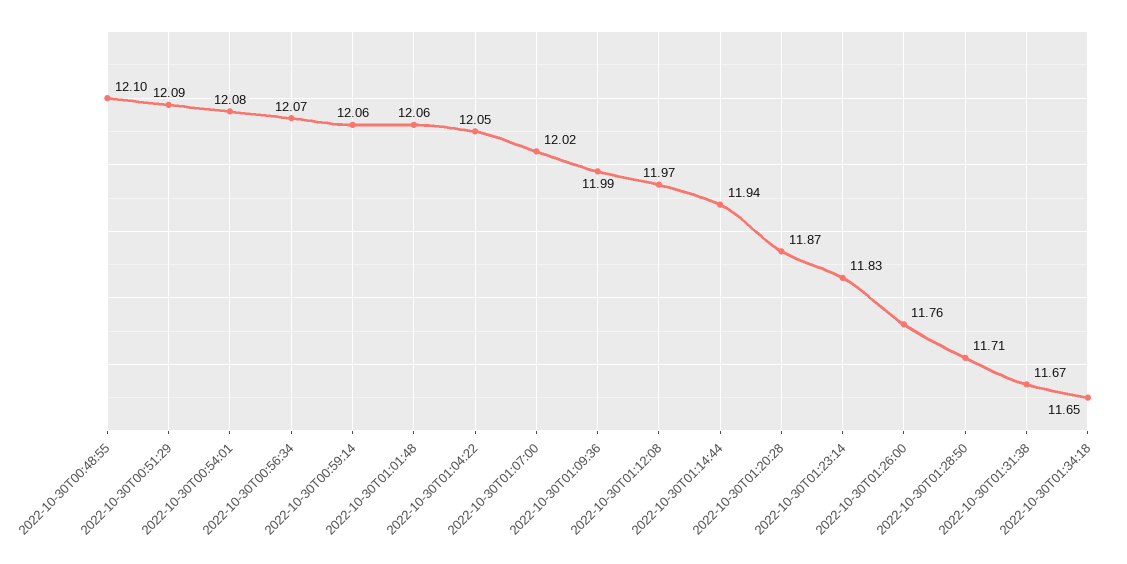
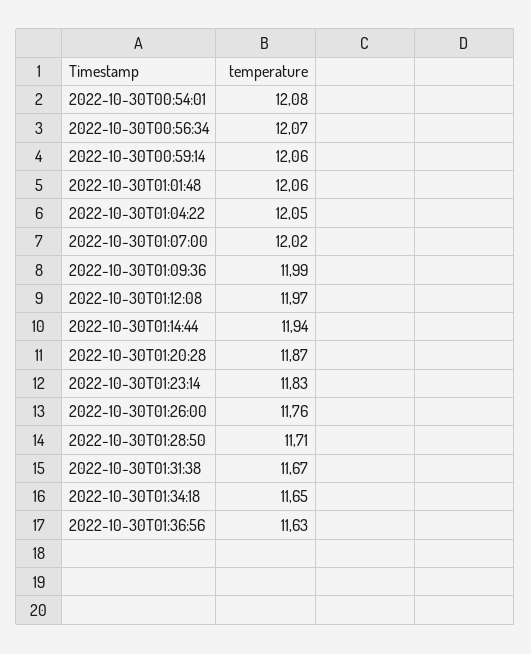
2022-10-30T00:48:55: 12.1 -> none
2022-10-30T00:51:29: 12.09 -> none
2022-10-30T01:36:56: none -> 11.63

